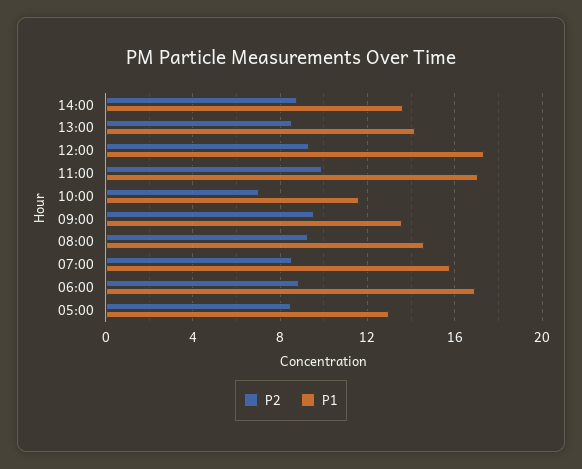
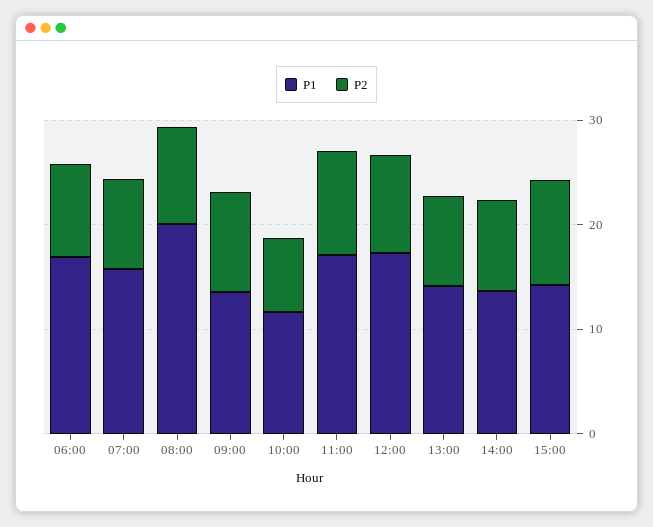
P1, 08:00: 14.5 -> 20
P2, 05:00: 8.5 -> none
P1, 05:00: 13 -> none
P1, 15:00: none -> 14
P2, 15:00: none -> 10

